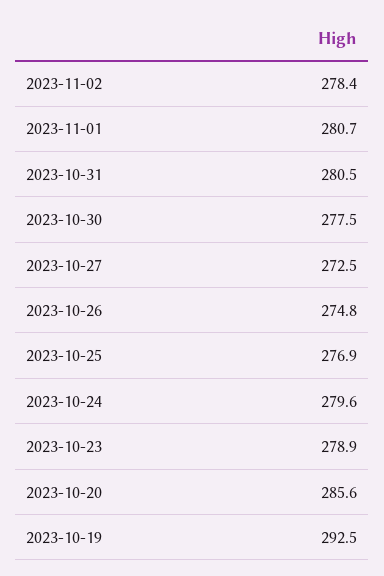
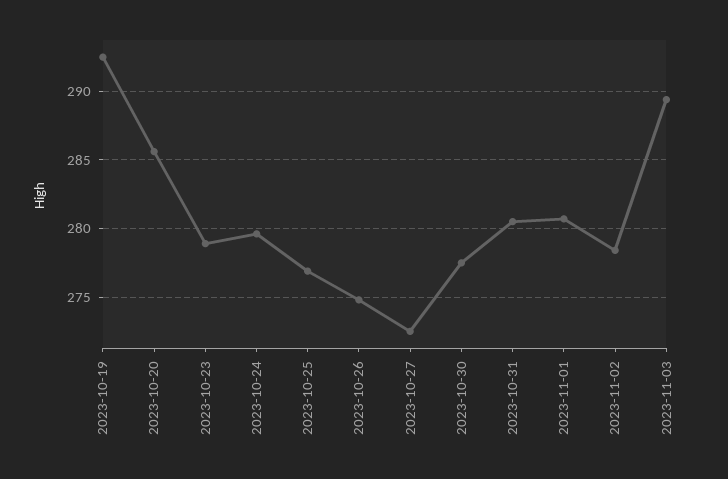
2023-11-03: none -> 289.5

